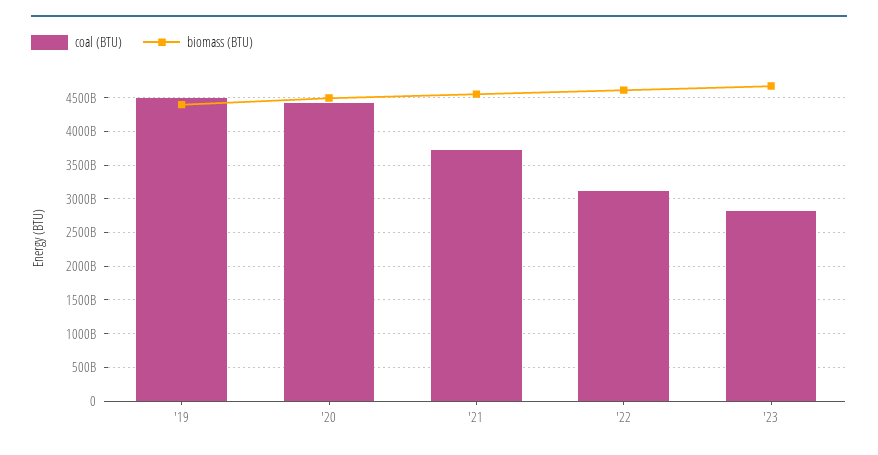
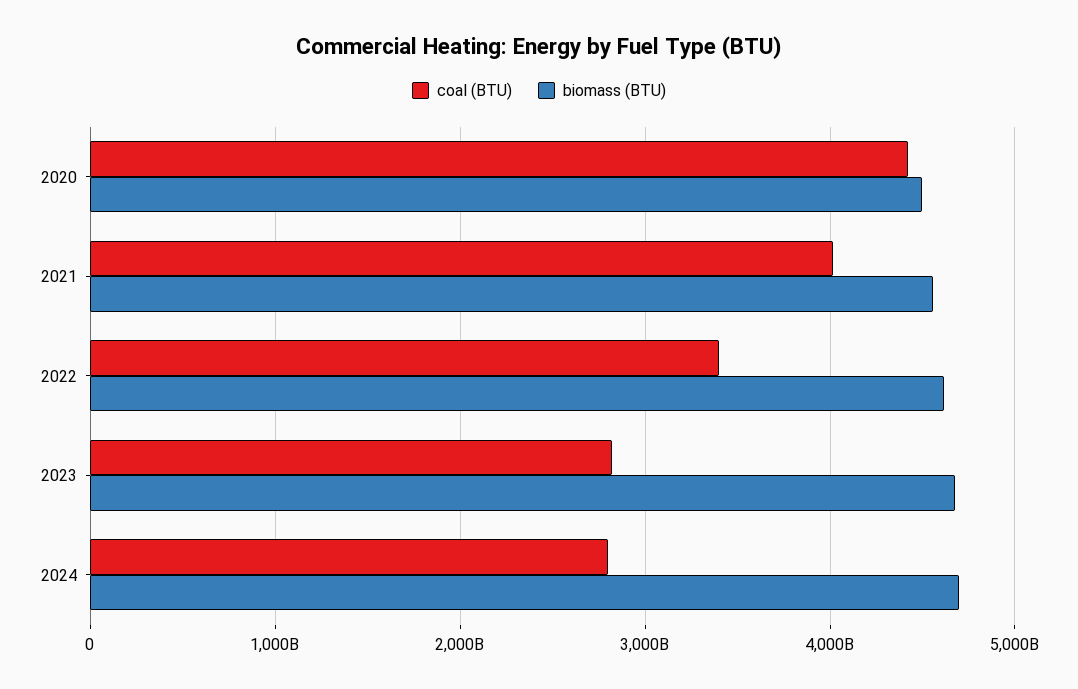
coal (BTU), '19: 4500000000000 -> none
biomass (BTU), '19: 4400000000000 -> none
coal (BTU), '21: 3700000000000 -> 4000000000000
coal (BTU), '22: 3100000000000 -> 3400000000000
coal (BTU), 2024: none -> 2800000000000
biomass (BTU), 2024: none -> 4700000000000

